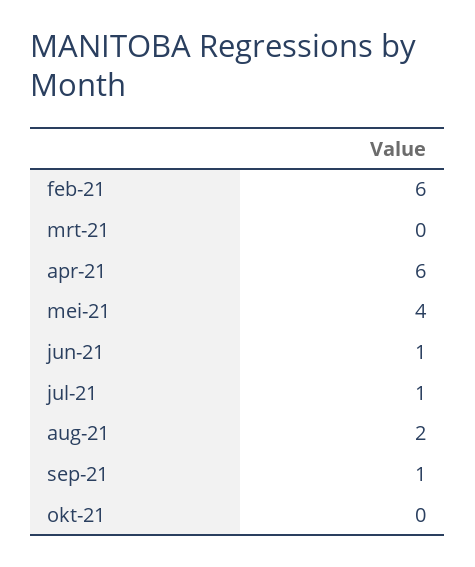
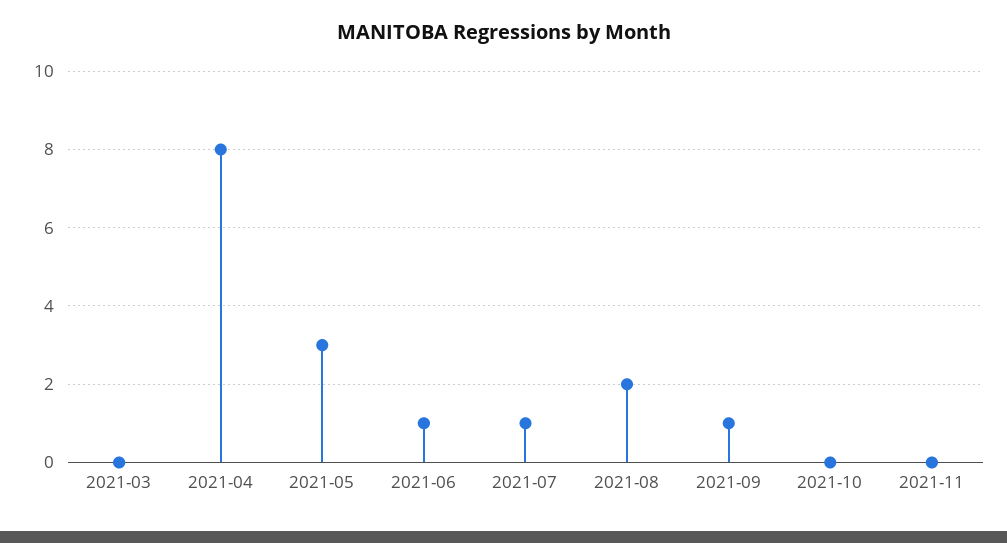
feb-21: 6 -> none
apr-21: 6 -> 8
mei-21: 4 -> 3
2021-11: none -> 0

